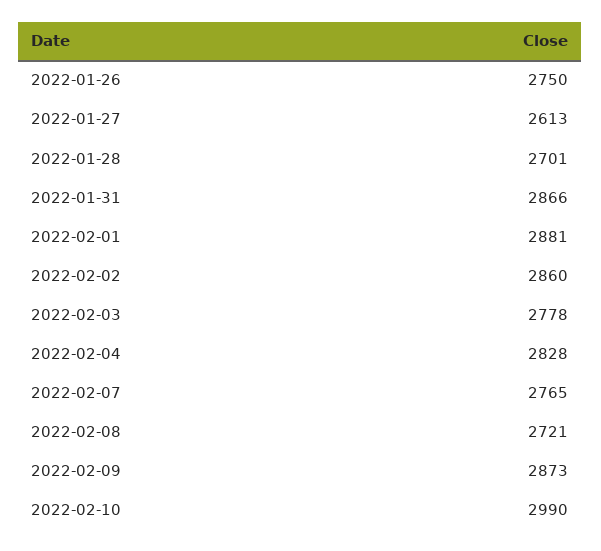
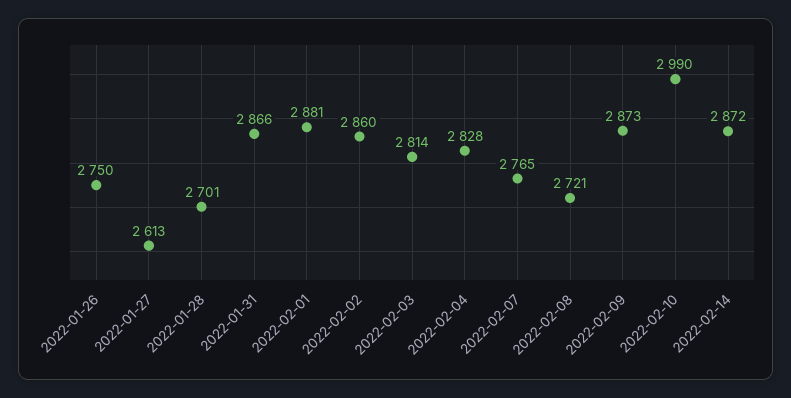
2022-02-03: 2778 -> 2814
2022-02-14: none -> 2872

